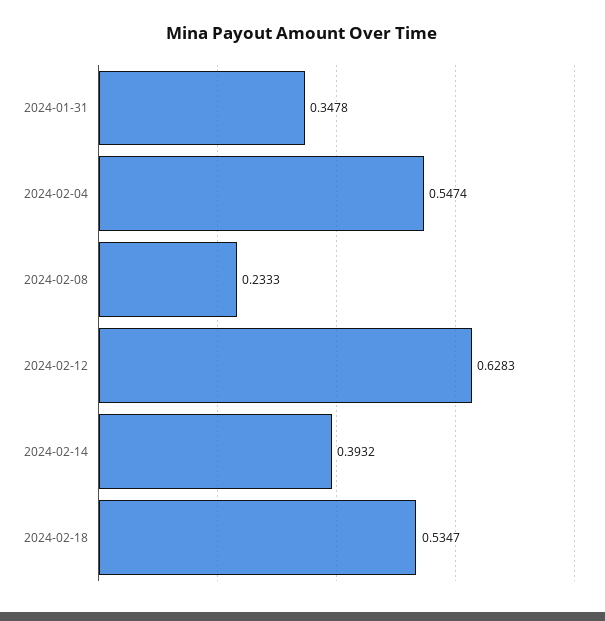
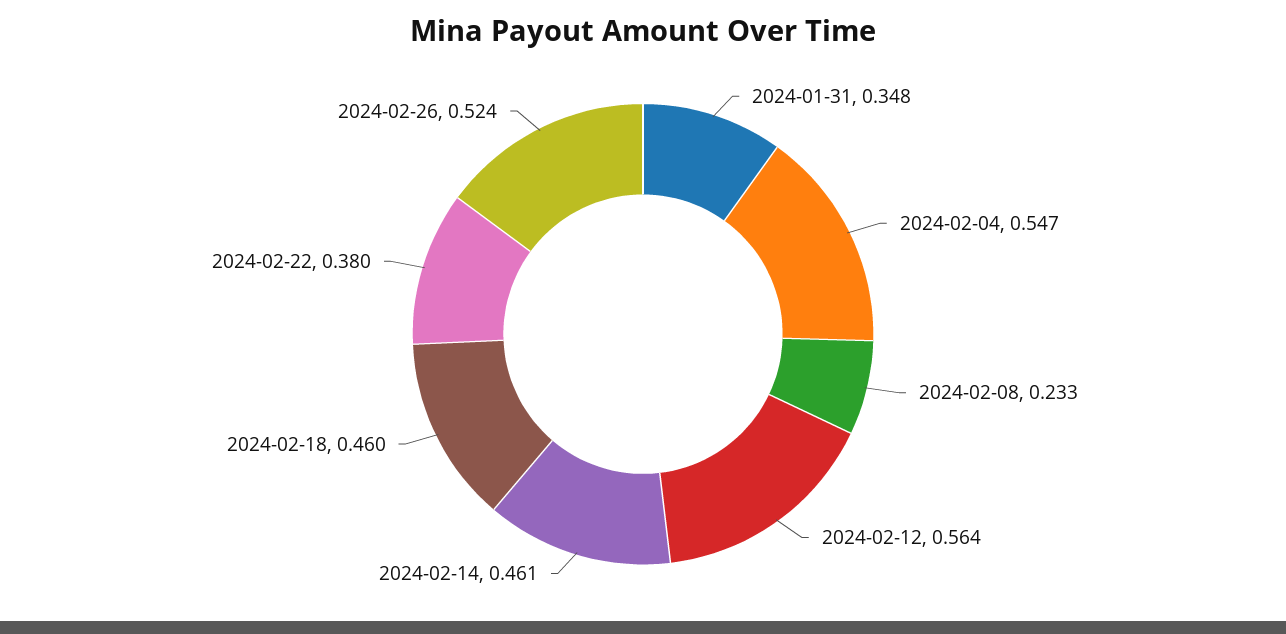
2024-02-12: 0.6283 -> 0.564
2024-02-14: 0.3932 -> 0.461
2024-02-18: 0.5347 -> 0.46
2024-02-22: none -> 0.38
2024-02-26: none -> 0.524

